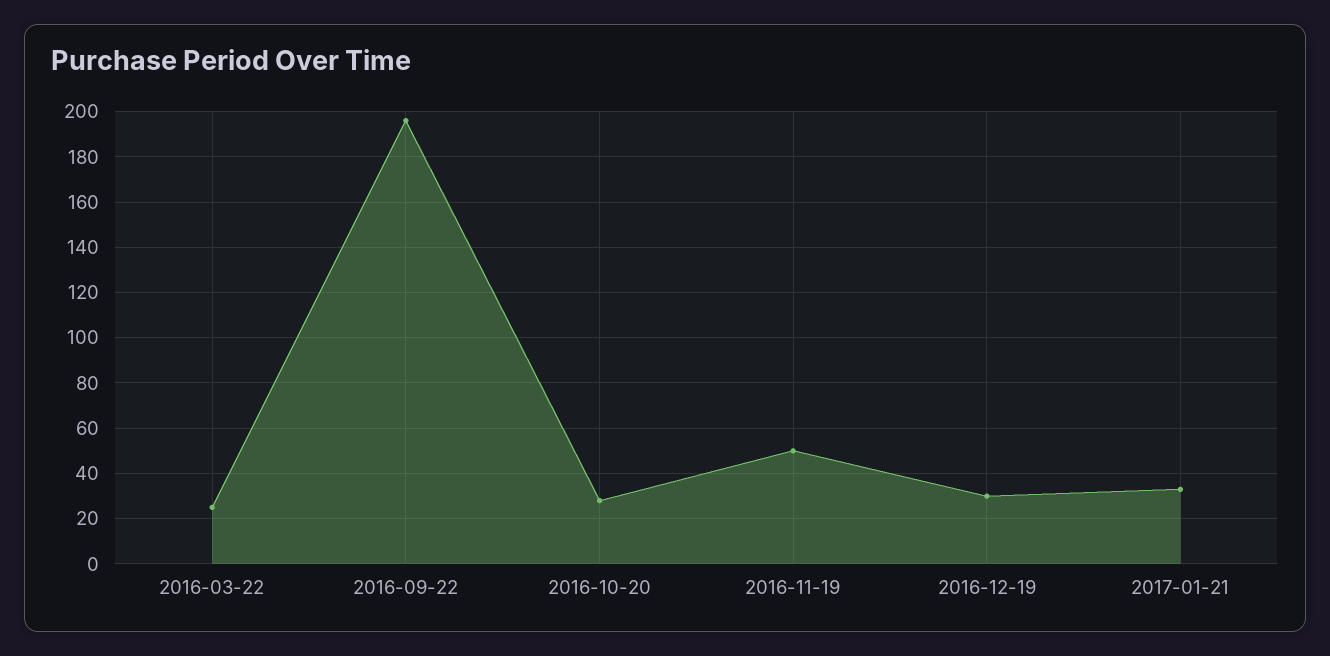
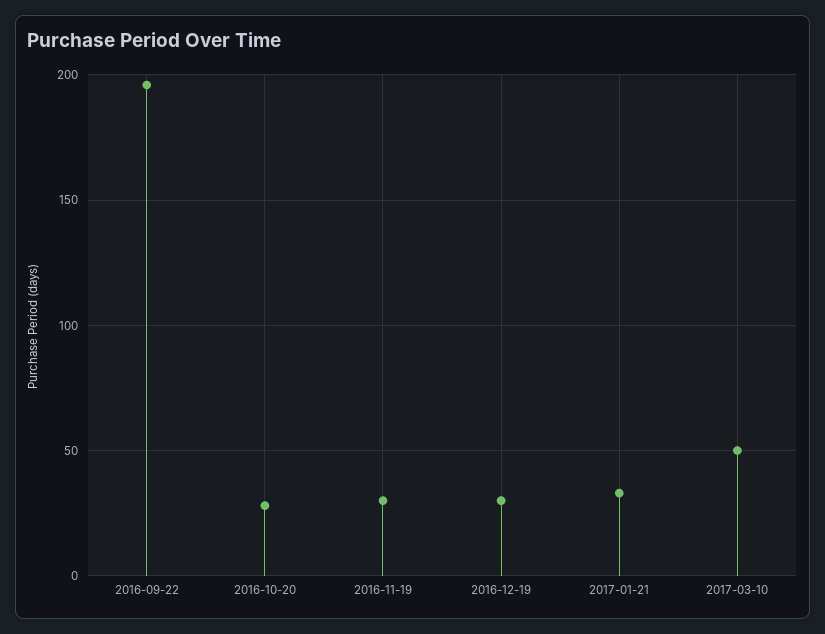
2016-03-22: 25 -> none
2016-11-19: 50 -> 30
2017-03-10: none -> 50

